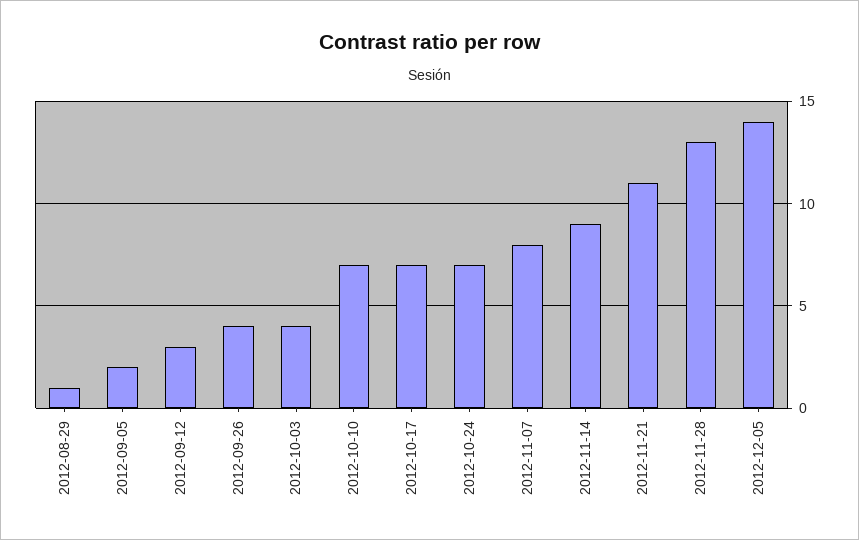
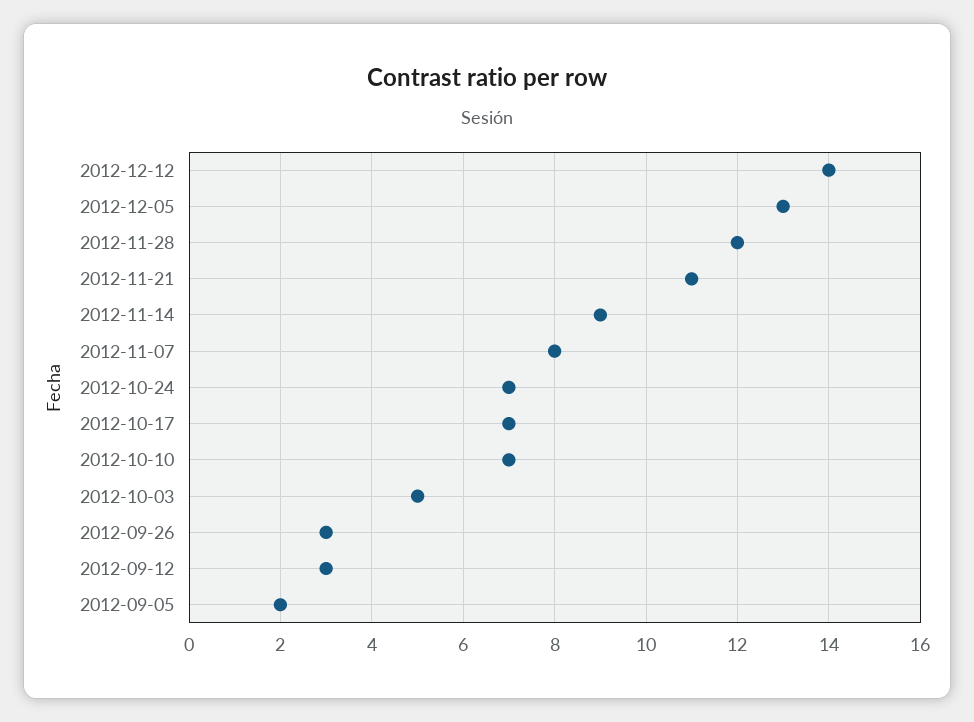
2012-08-29: 1 -> none
2012-09-26: 4 -> 3
2012-10-03: 4 -> 5
2012-11-28: 13 -> 12
2012-12-05: 14 -> 13
2012-12-12: none -> 14

